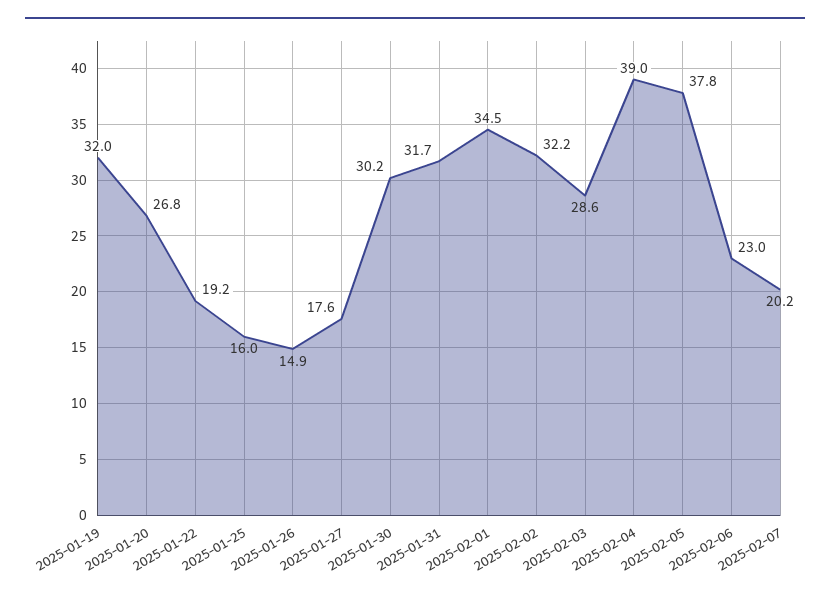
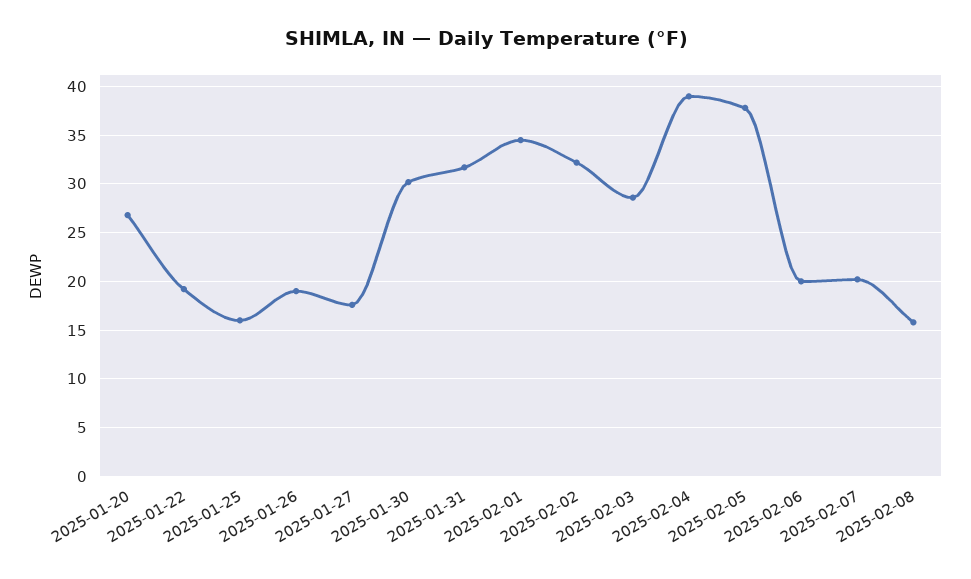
2025-01-19: 32 -> none
2025-01-26: 14.9 -> 19
2025-02-06: 23 -> 20
2025-02-08: none -> 16

